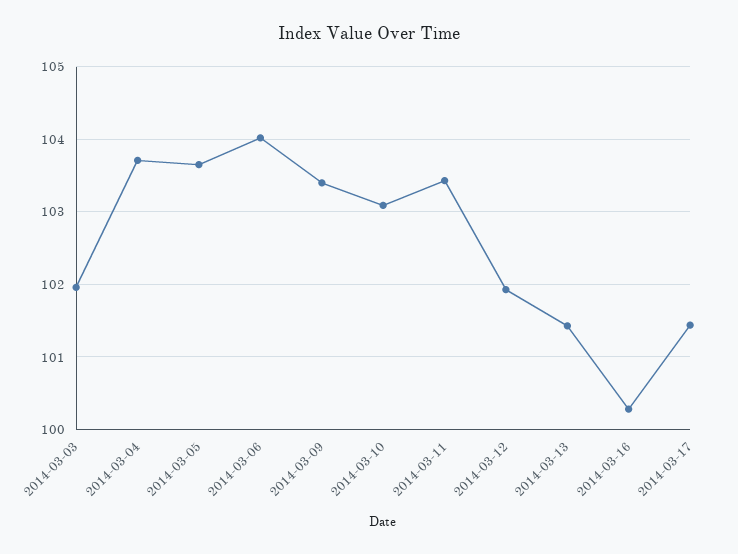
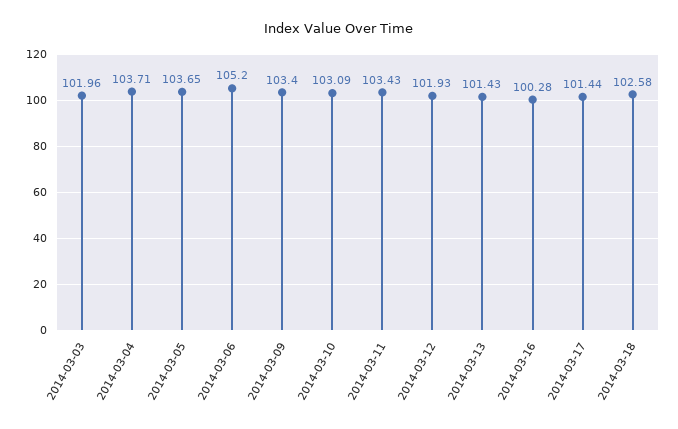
2014-03-06: 104 -> 105.2
2014-03-18: none -> 102.58

